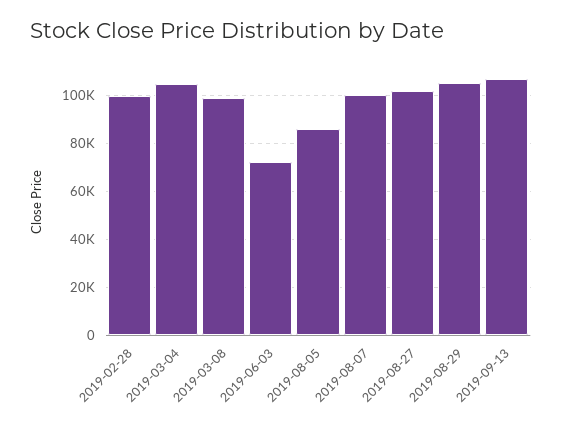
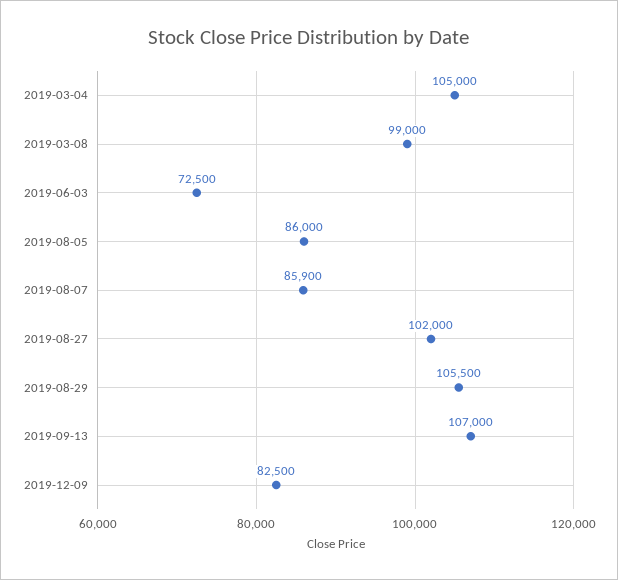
2019-02-28: 100000 -> none
2019-08-07: 100000 -> 85900
2019-12-09: none -> 82500

